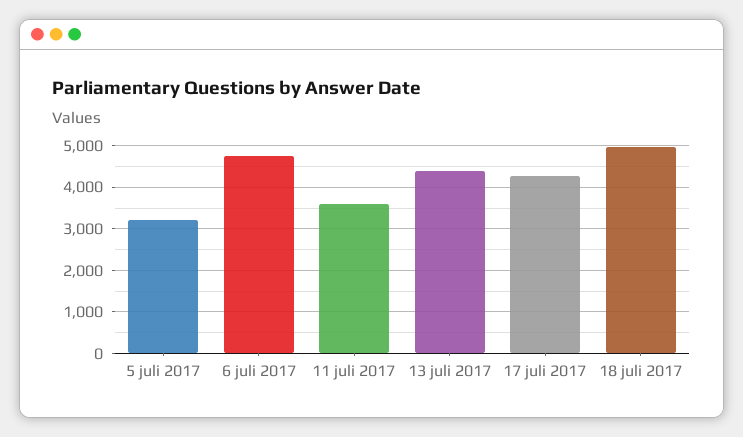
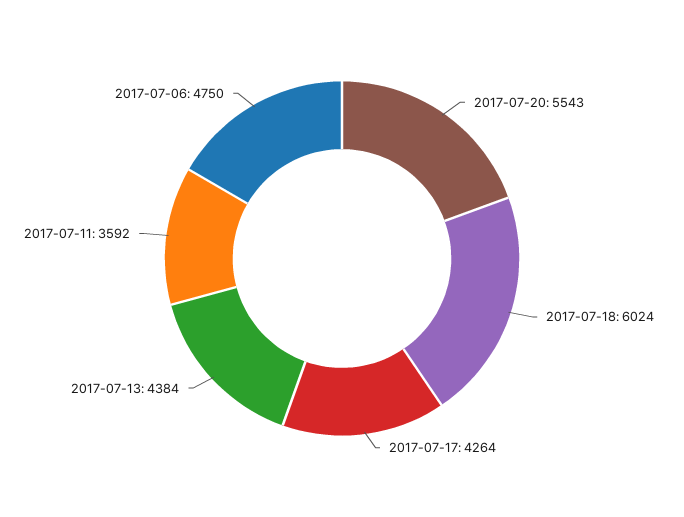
5 juli 2017: 3200 -> none
18 juli 2017: 5000 -> 6024
2017-07-20: none -> 5543

